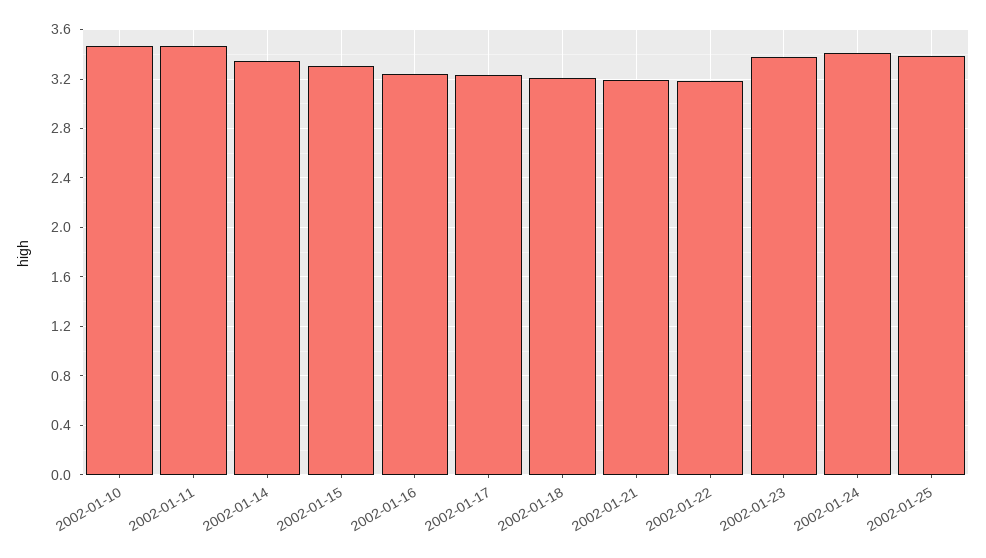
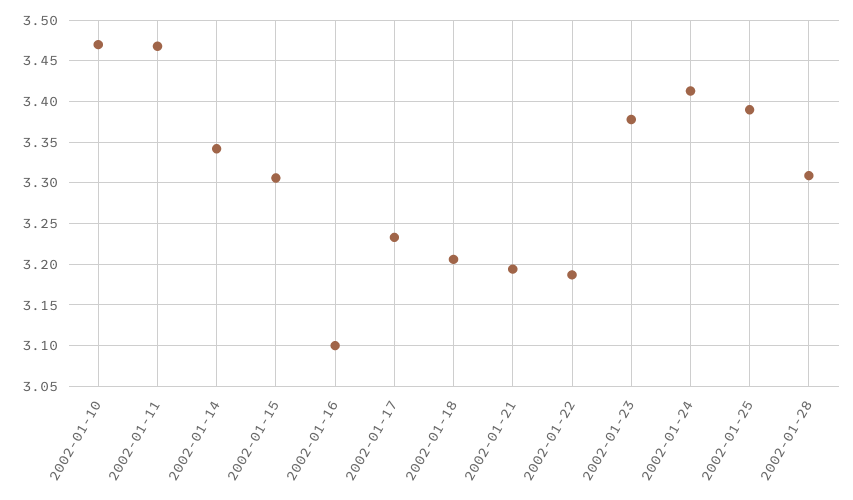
2002-01-16: 3.25 -> 3.1
2002-01-28: none -> 3.31

